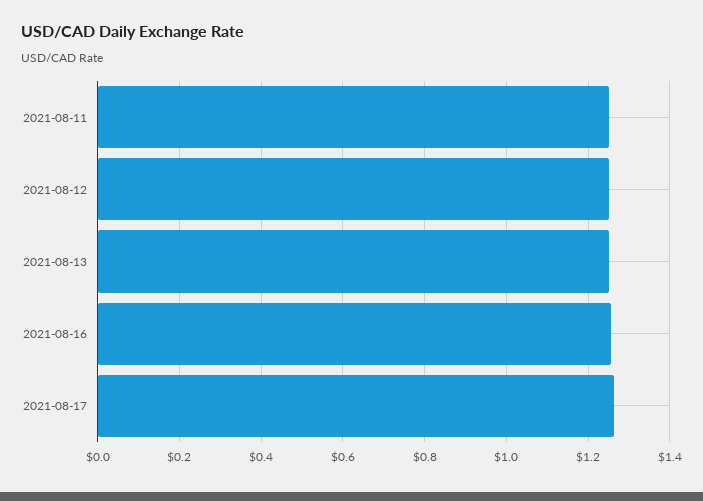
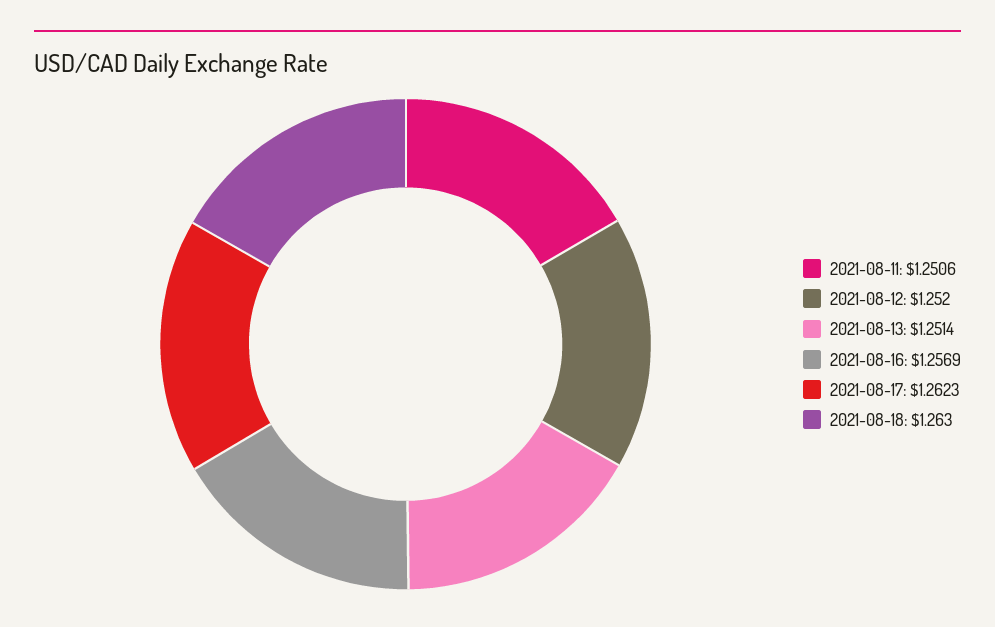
2021-08-18: none -> 1.263

